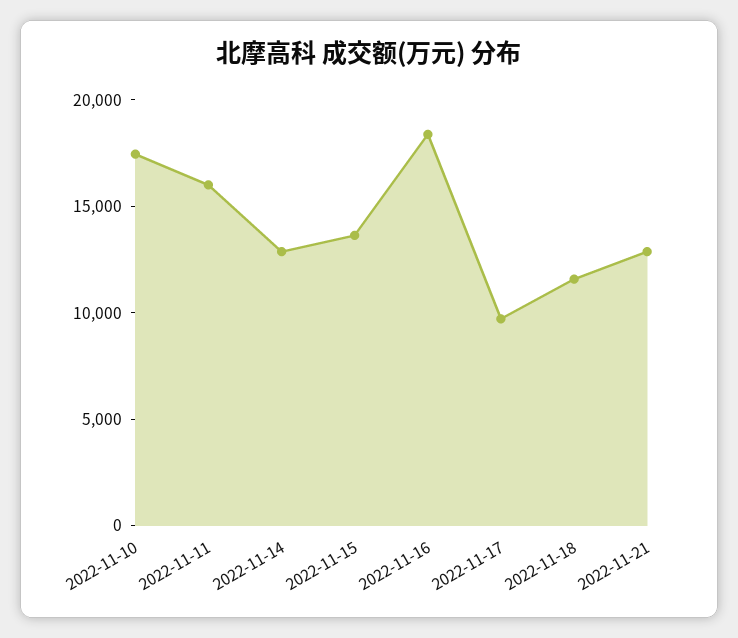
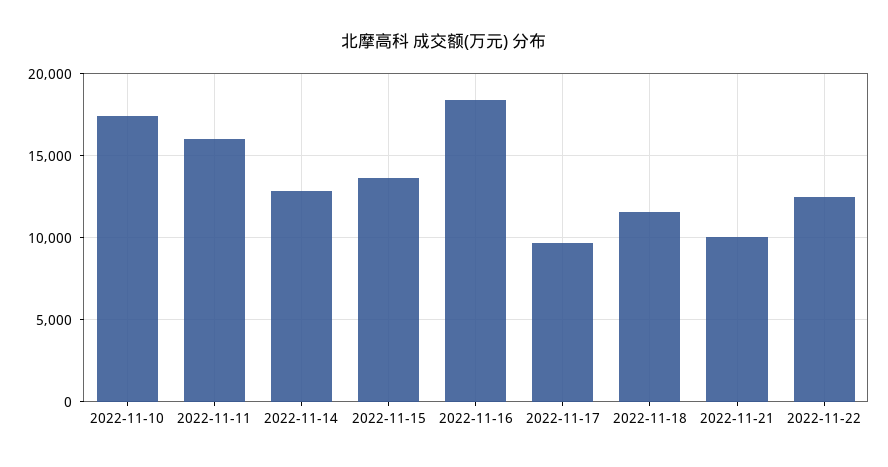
2022-11-21: 13000 -> 10000
2022-11-22: none -> 12500

